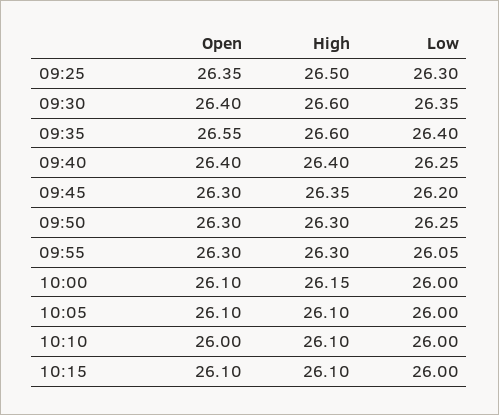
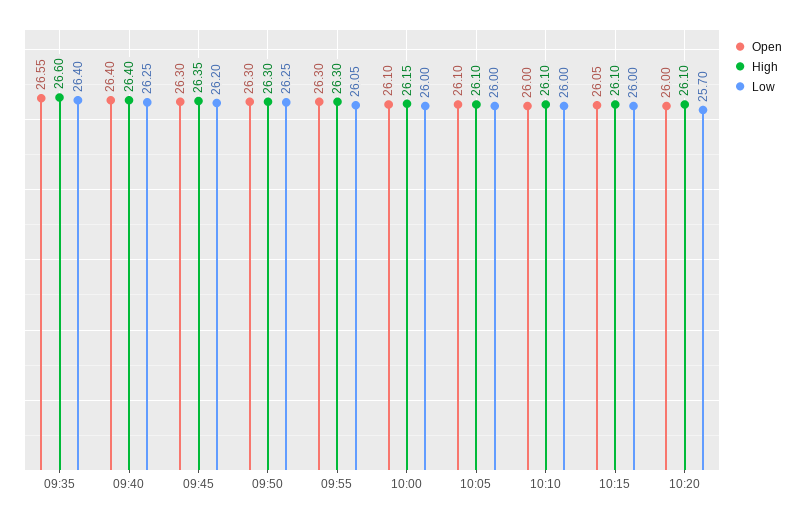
Open, 09:25: 26.35 -> none
High, 09:25: 26.5 -> none
Low, 09:25: 26.3 -> none
Open, 09:30: 26.4 -> none
High, 09:30: 26.6 -> none
Low, 09:30: 26.35 -> none
Open, 10:15: 26.1 -> 26.05
Open, 10:20: none -> 26
High, 10:20: none -> 26.1
Low, 10:20: none -> 25.7

